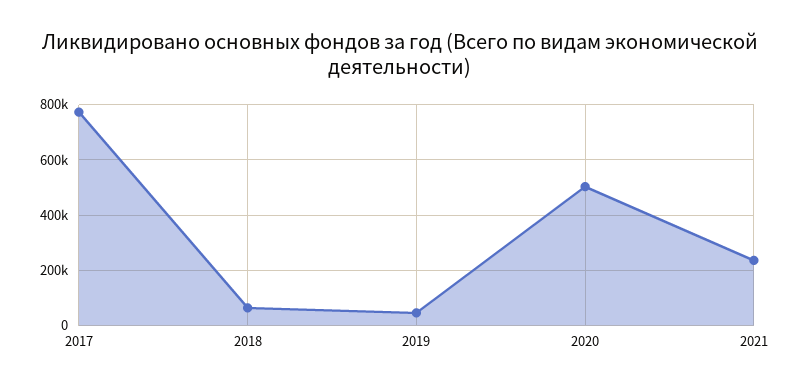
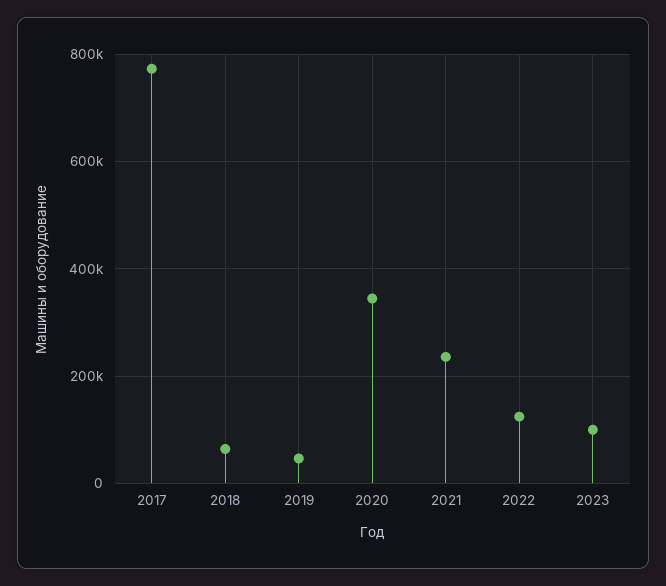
2020: 500000 -> 340000
2022: none -> 120000
2023: none -> 100000

